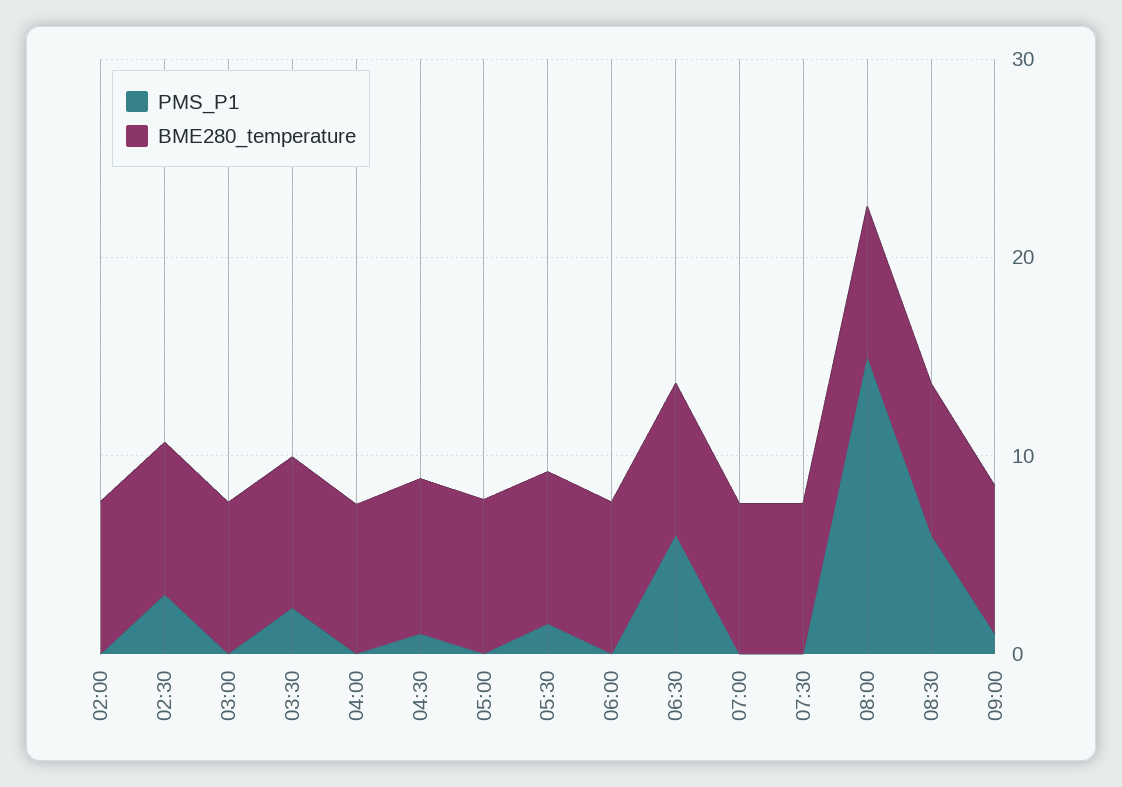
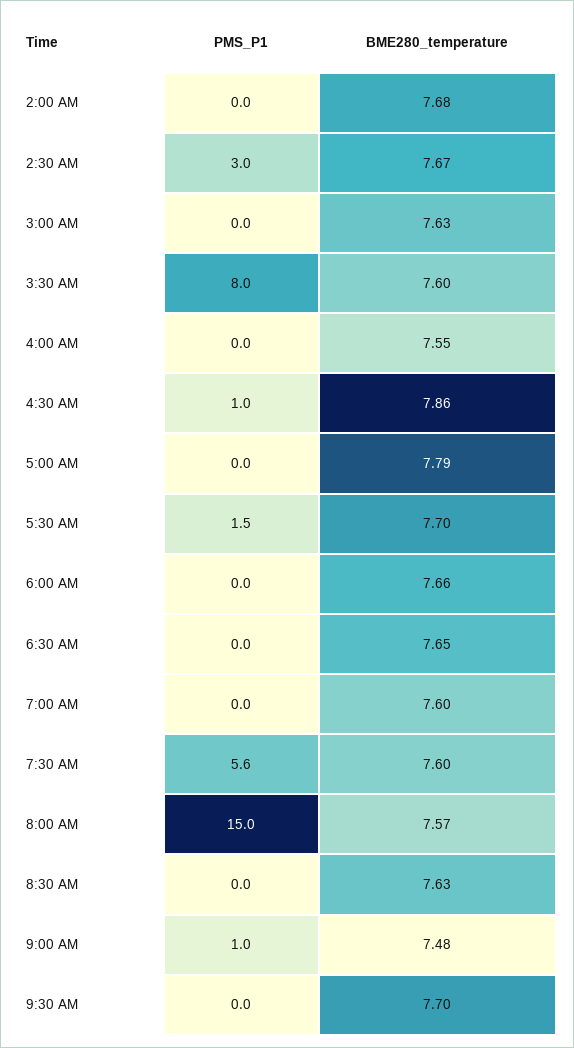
PMS_P1, 03:30: 2 -> 8
PMS_P1, 06:30: 6 -> 0
PMS_P1, 07:30: 0 -> 5.6
PMS_P1, 08:30: 6 -> 0
PMS_P1, 9:30 AM: none -> 0
BME280_temperature, 9:30 AM: none -> 7.7

